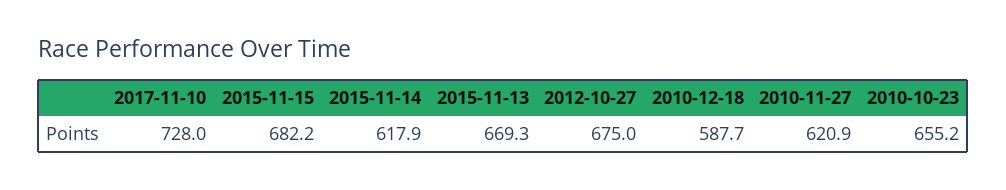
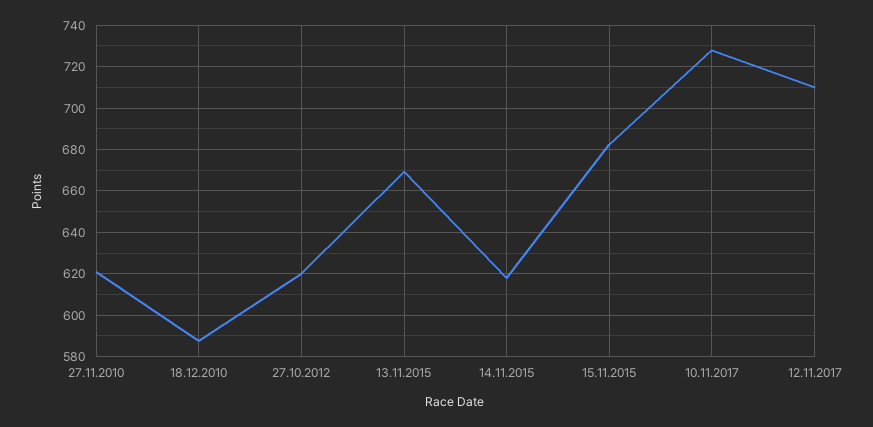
2012-10-27: 675 -> 620
2010-10-23: 655.2 -> none
12.11.2017: none -> 710

